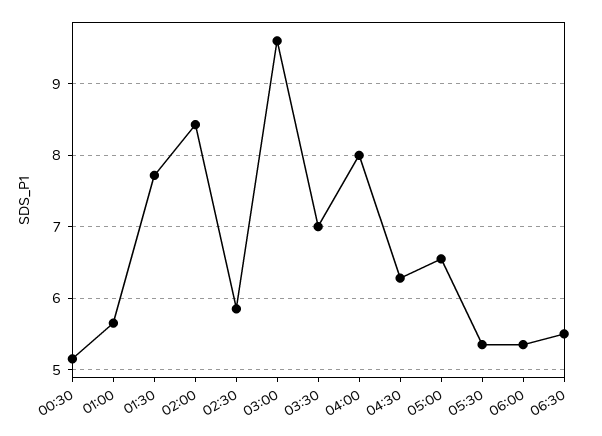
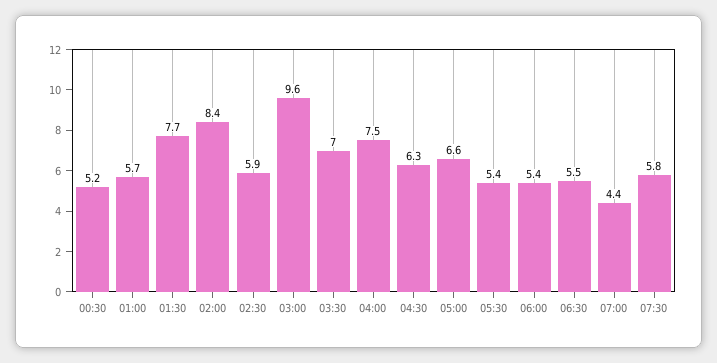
04:00: 8 -> 7.5
07:00: none -> 4.4
07:30: none -> 5.8

